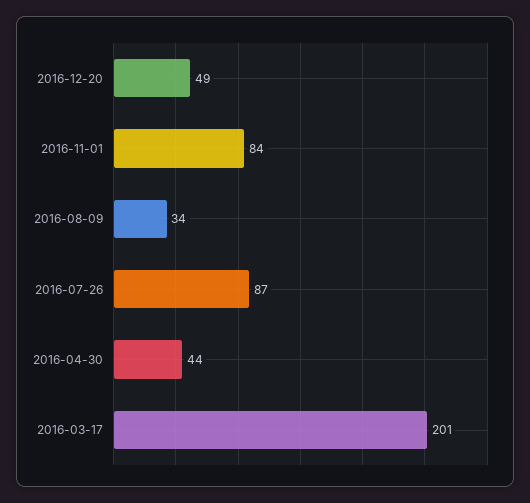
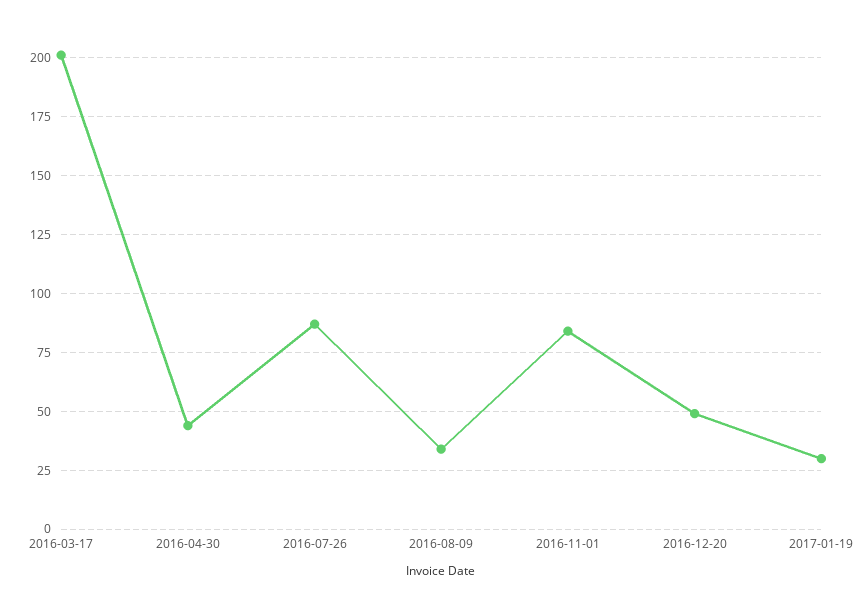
2017-01-19: none -> 30

